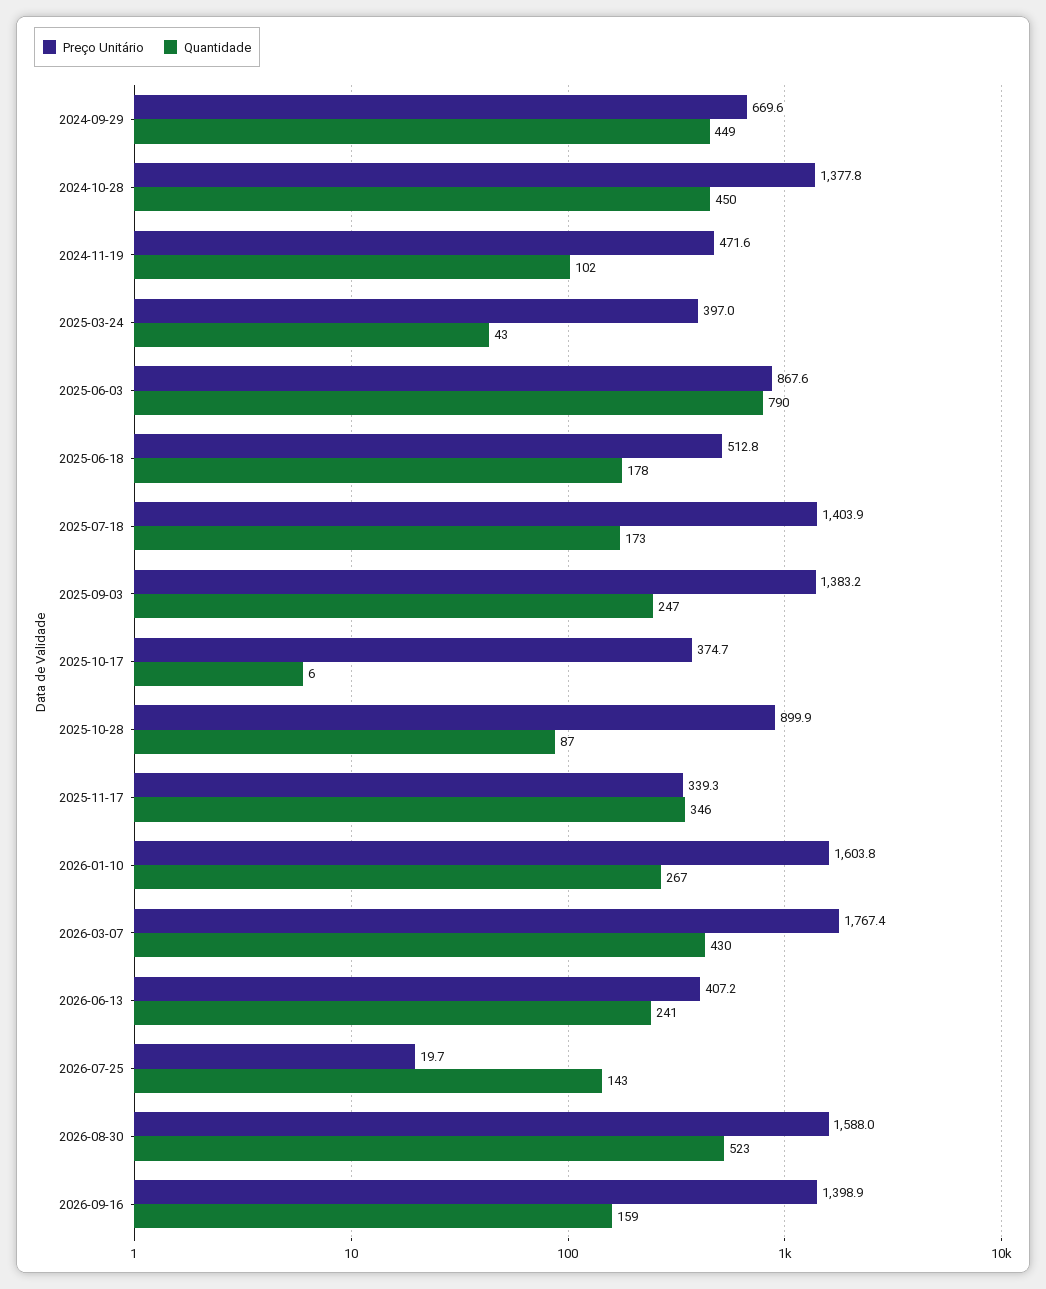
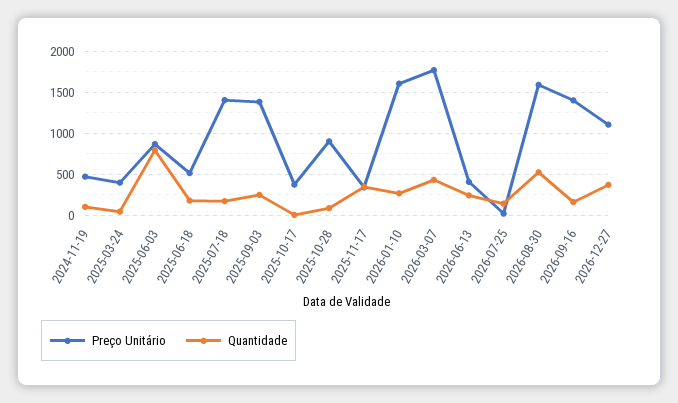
Preço Unitário, 2024-09-29: 669.6 -> none
Quantidade, 2024-09-29: 449 -> none
Preço Unitário, 2024-10-28: 1377.8 -> none
Quantidade, 2024-10-28: 450 -> none
Preço Unitário, 2026-12-27: none -> 1100
Quantidade, 2026-12-27: none -> 400

